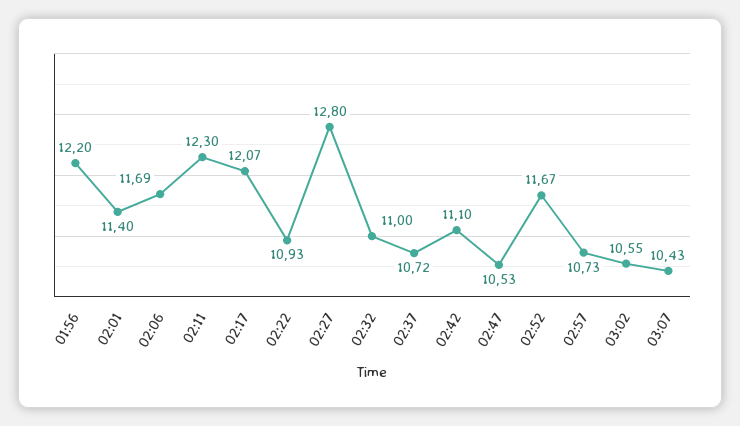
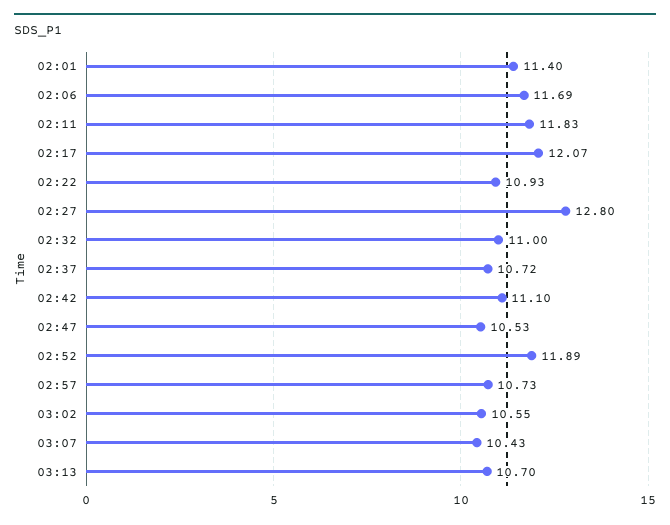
01:56: 12.2 -> none
02:11: 12.3 -> 11.83
02:52: 11.67 -> 11.89
03:13: none -> 10.7

